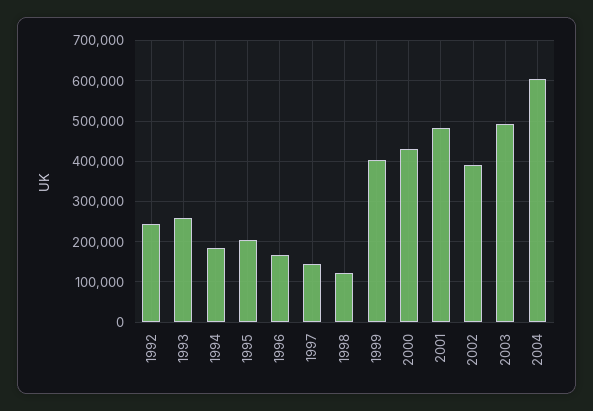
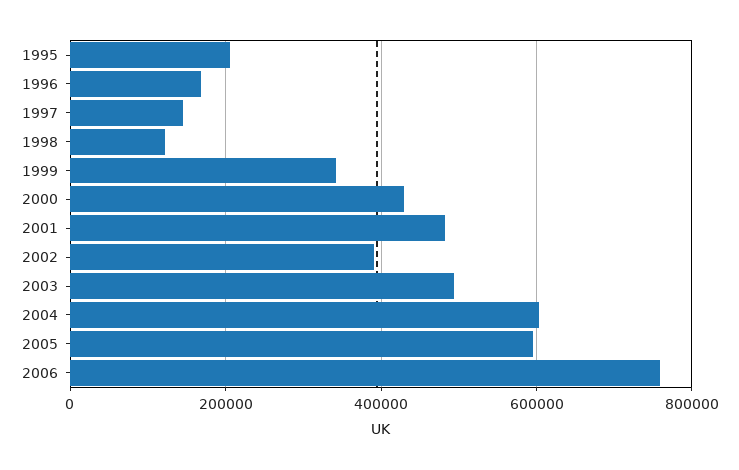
1992: 240000 -> none
1993: 260000 -> none
1994: 180000 -> none
1999: 400000 -> 340000
2005: none -> 600000
2006: none -> 760000

